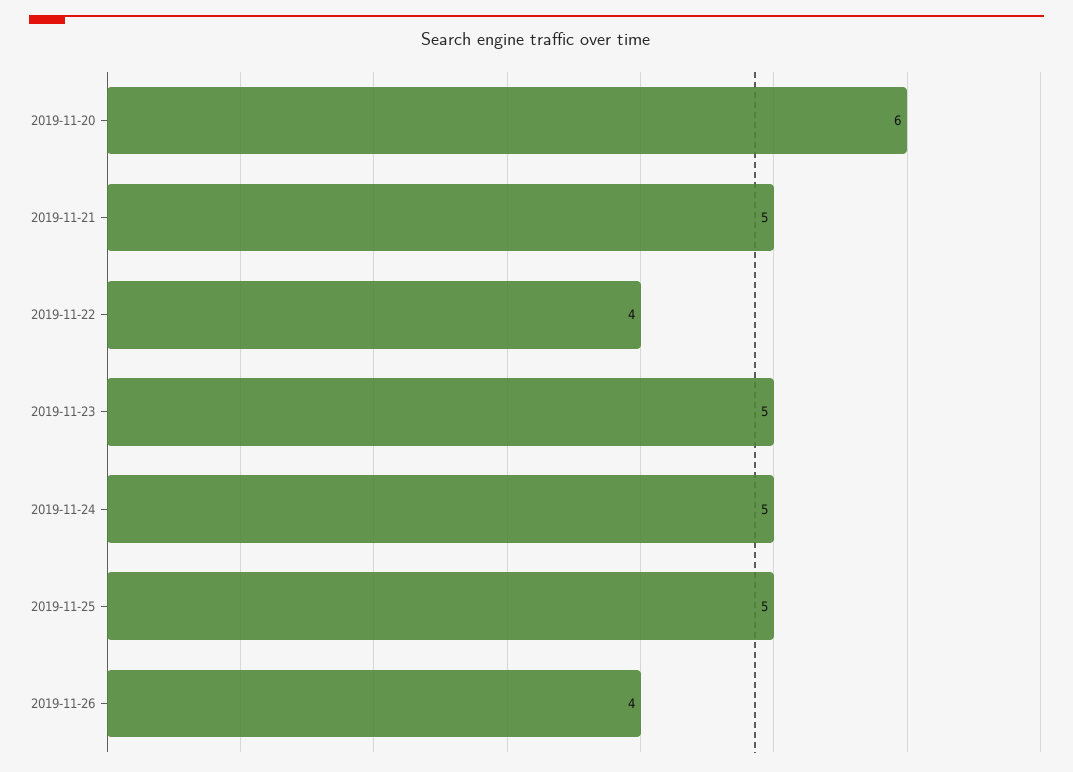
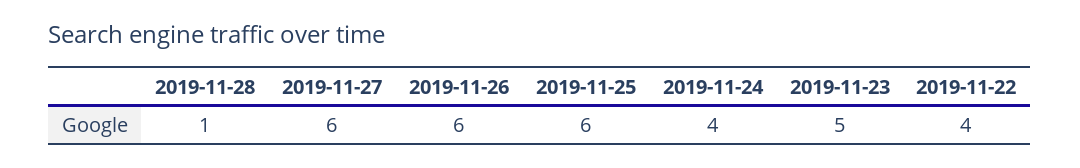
2019-11-20: 6 -> none
2019-11-21: 5 -> none
2019-11-24: 5 -> 4
2019-11-25: 5 -> 6
2019-11-26: 4 -> 6
2019-11-28: none -> 1
2019-11-27: none -> 6

